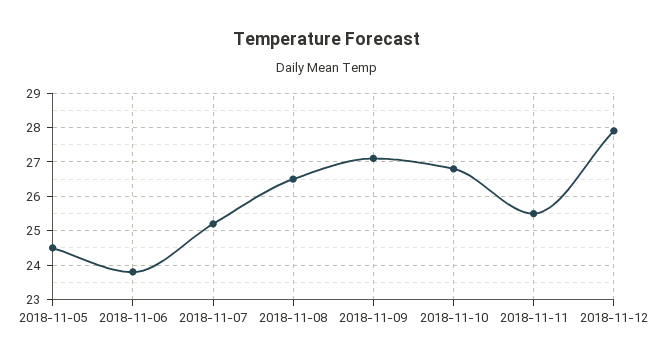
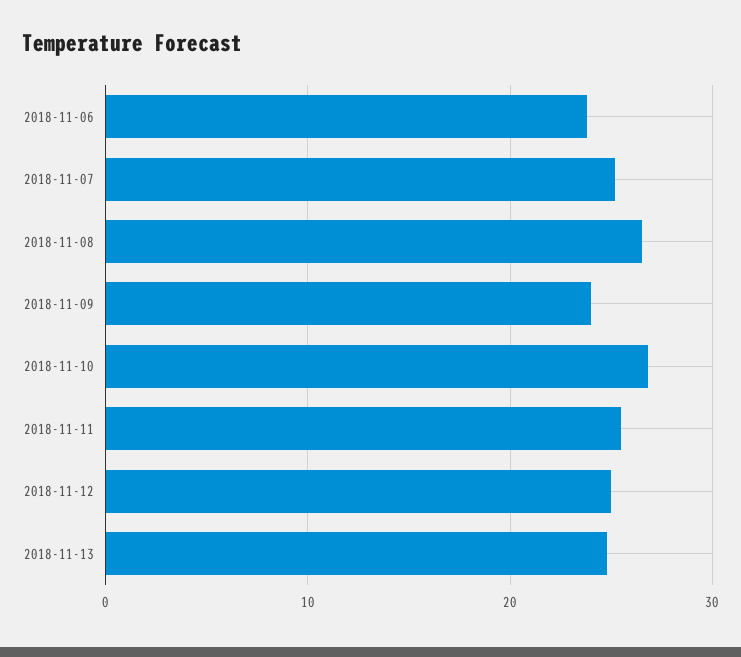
2018-11-05: 24.5 -> none
2018-11-09: 27 -> 24
2018-11-12: 28 -> 25
2018-11-13: none -> 25

